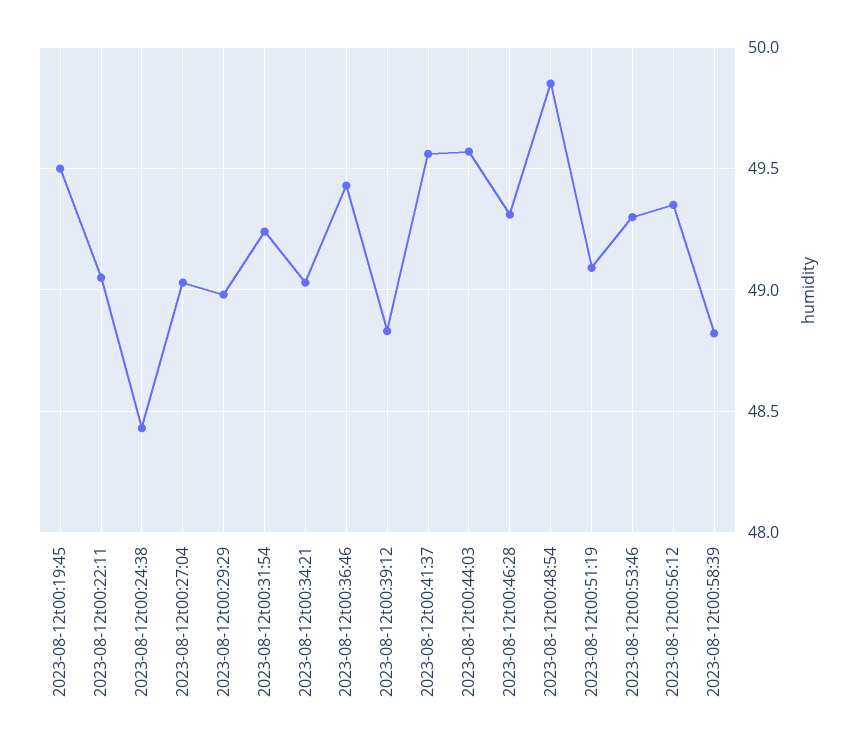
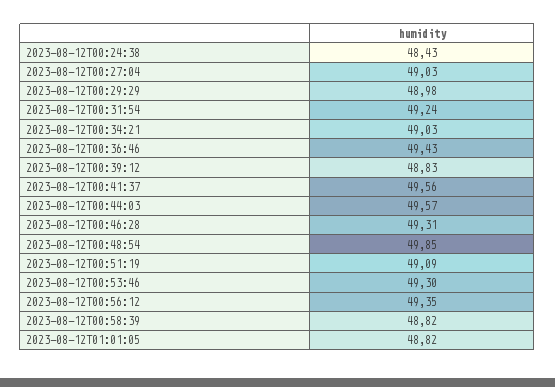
2023-08-12t00:19:45: 49.5 -> none
2023-08-12t00:22:11: 49.05 -> none
2023-08-12T01:01:05: none -> 48.82

